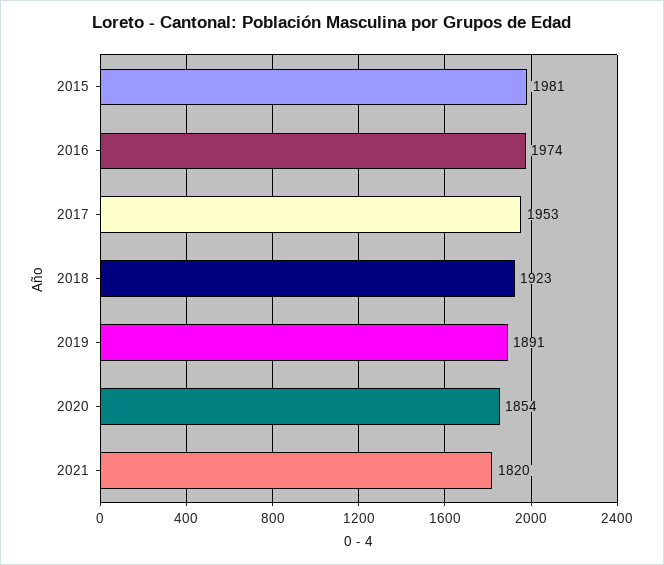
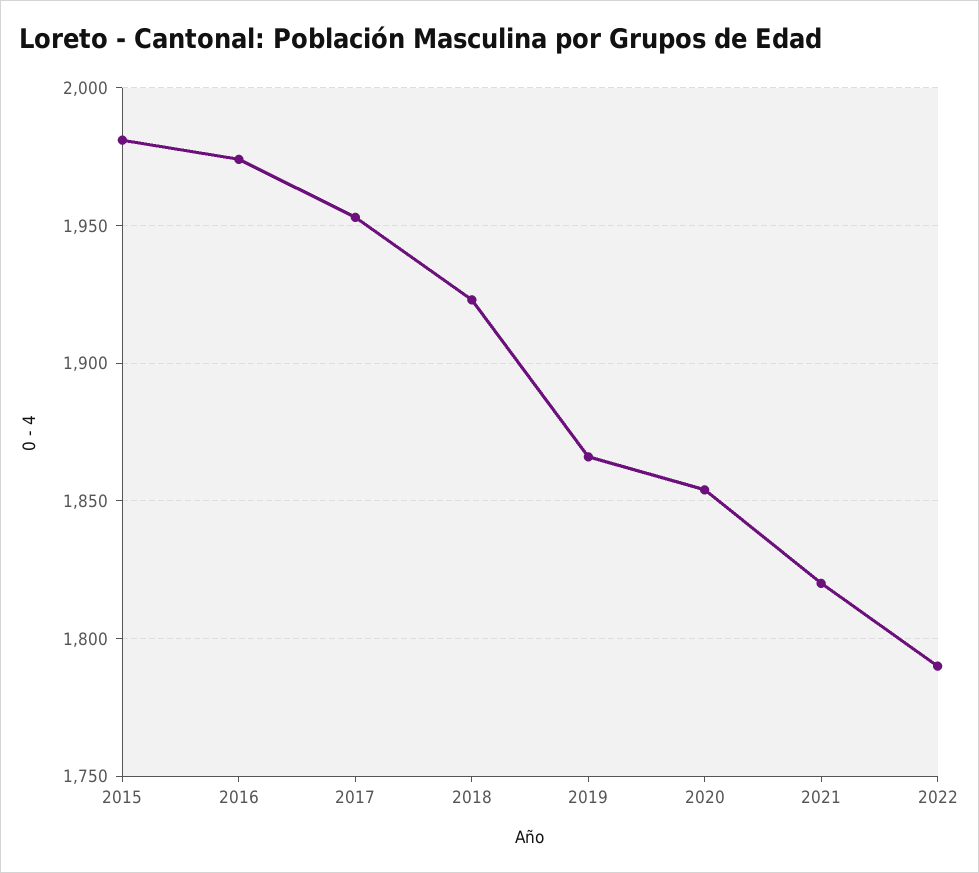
2019: 1891 -> 1865
2022: none -> 1790

